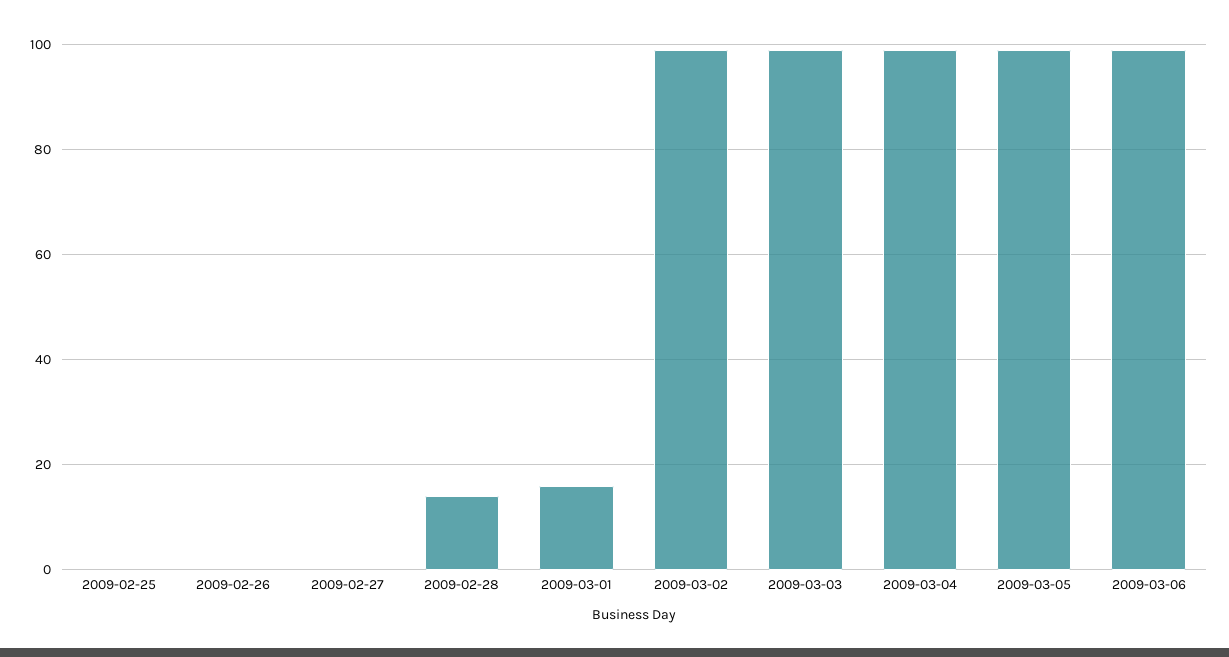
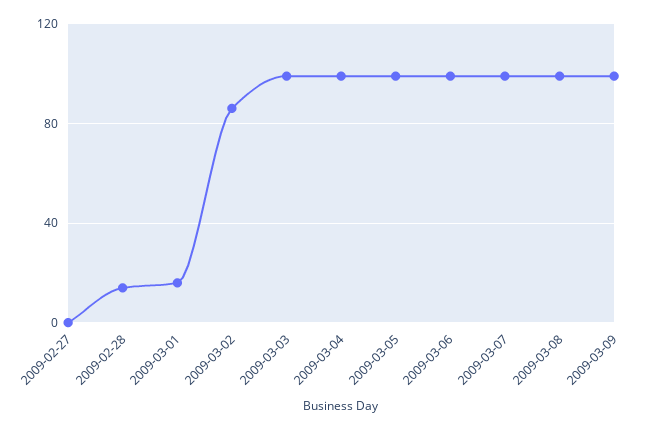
2009-02-25: 0 -> none
2009-02-26: 0 -> none
2009-03-02: 100 -> 85
2009-03-07: none -> 100
2009-03-08: none -> 100
2009-03-09: none -> 100

